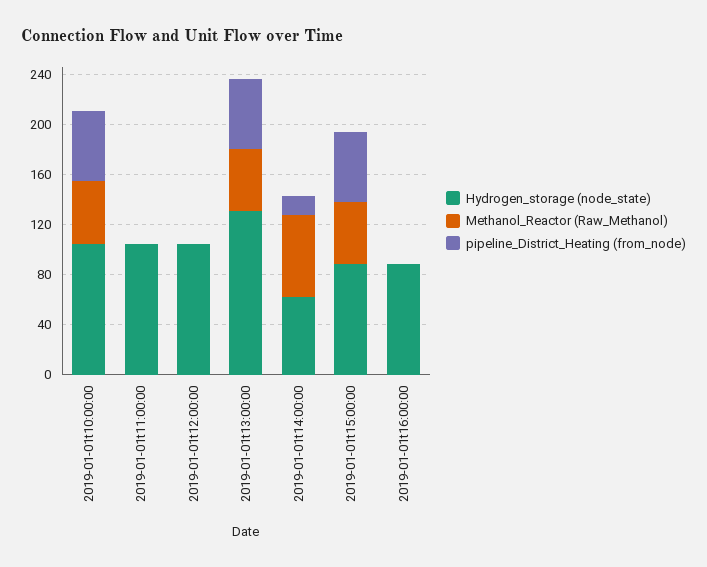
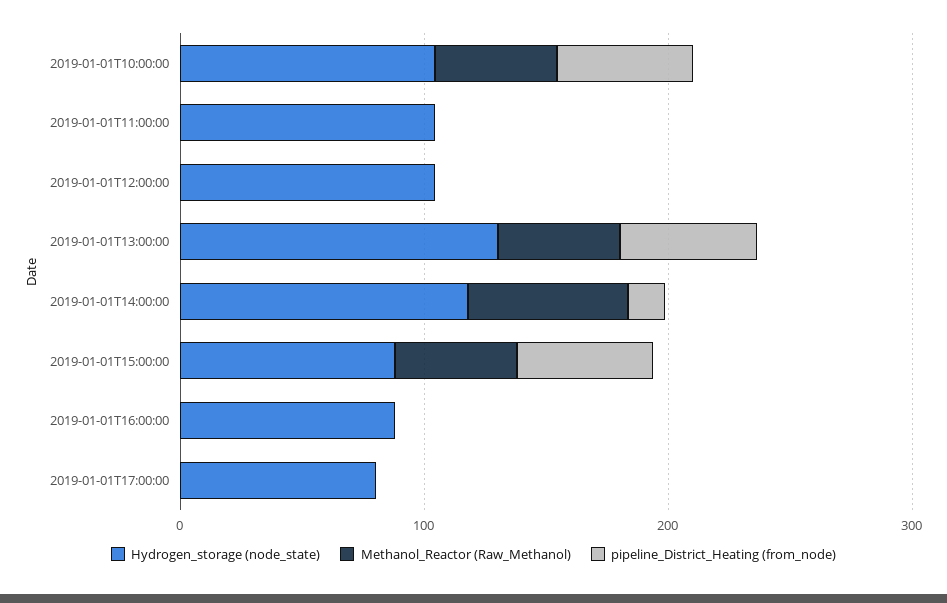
Hydrogen_storage (node_state), 2019-01-01t14:00:00: 60 -> 120
Hydrogen_storage (node_state), 2019-01-01T17:00:00: none -> 80
Methanol_Reactor (Raw_Methanol), 2019-01-01T17:00:00: none -> 0
pipeline_District_Heating (from_node), 2019-01-01T17:00:00: none -> 0

